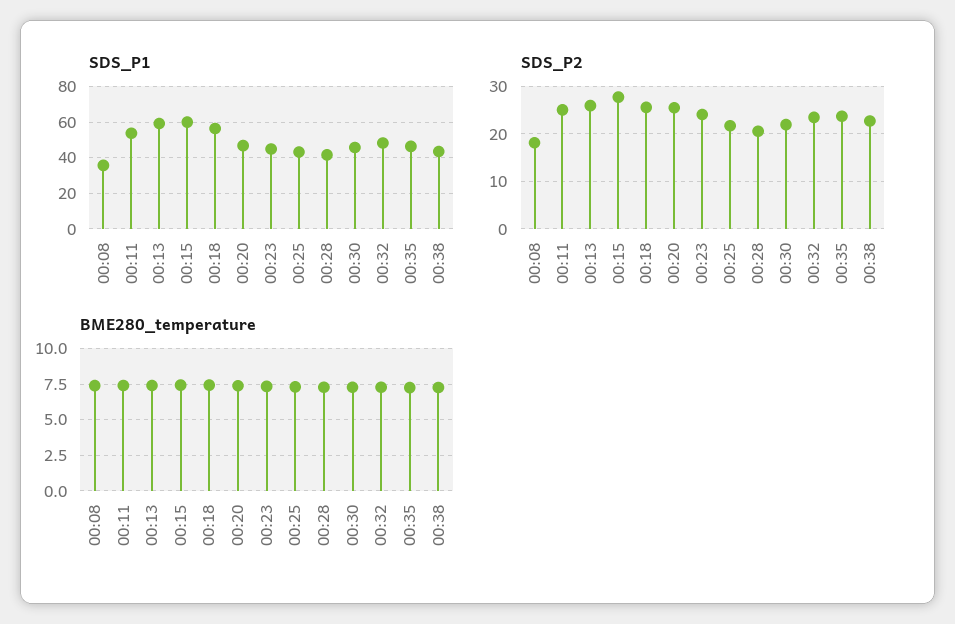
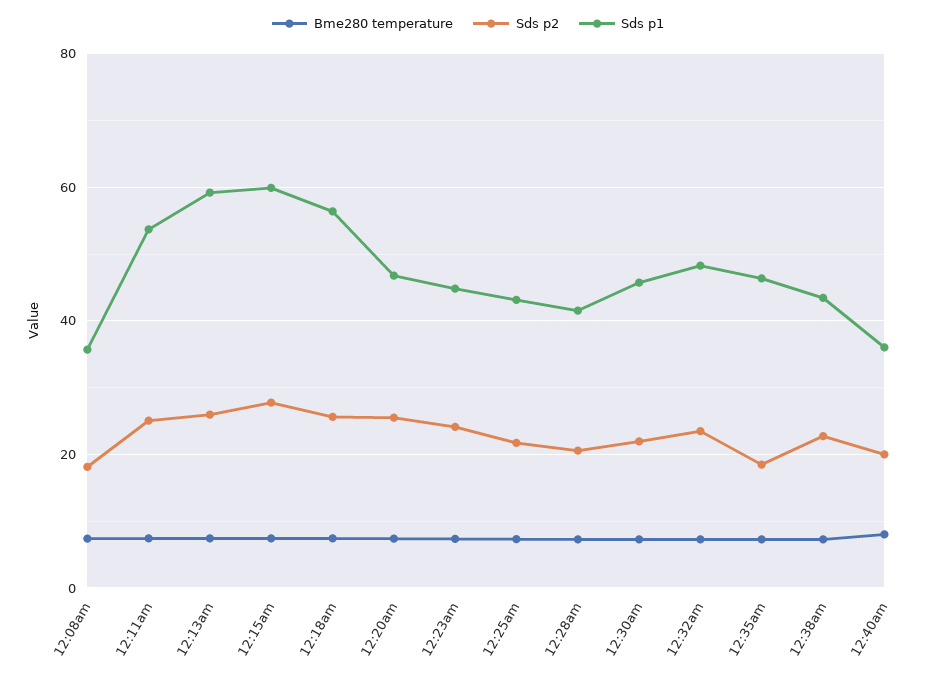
SDS_P2, 00:35: 24 -> 18
BME280_temperature, 12:40am: none -> 8
SDS_P2, 12:40am: none -> 20
SDS_P1, 12:40am: none -> 36

